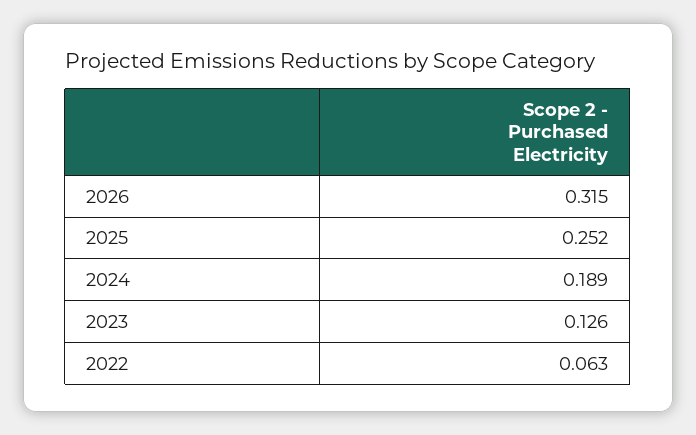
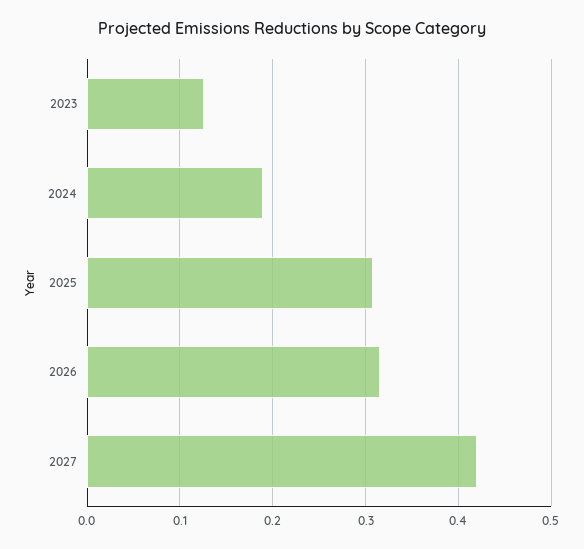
2025: 0.252 -> 0.31
2022: 0.063 -> none
2027: none -> 0.42

